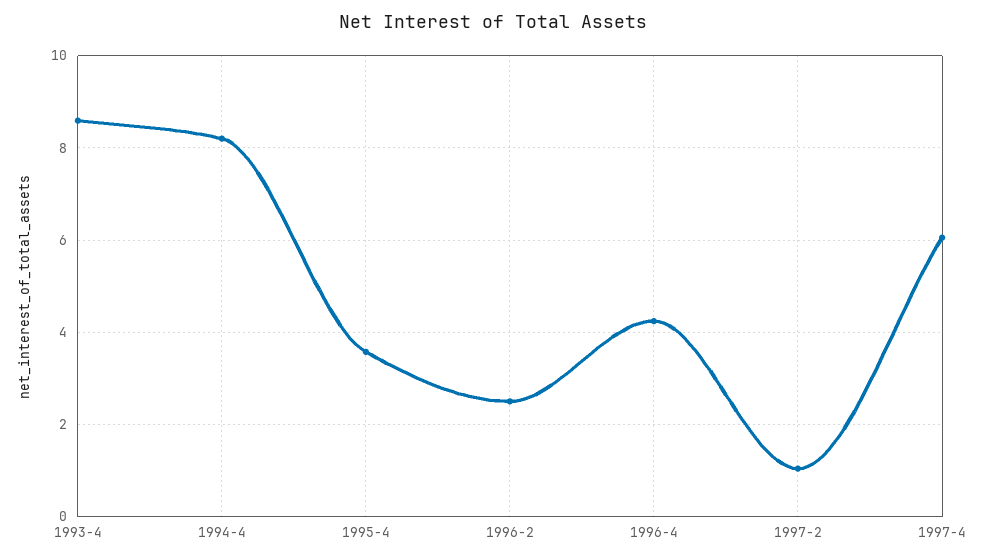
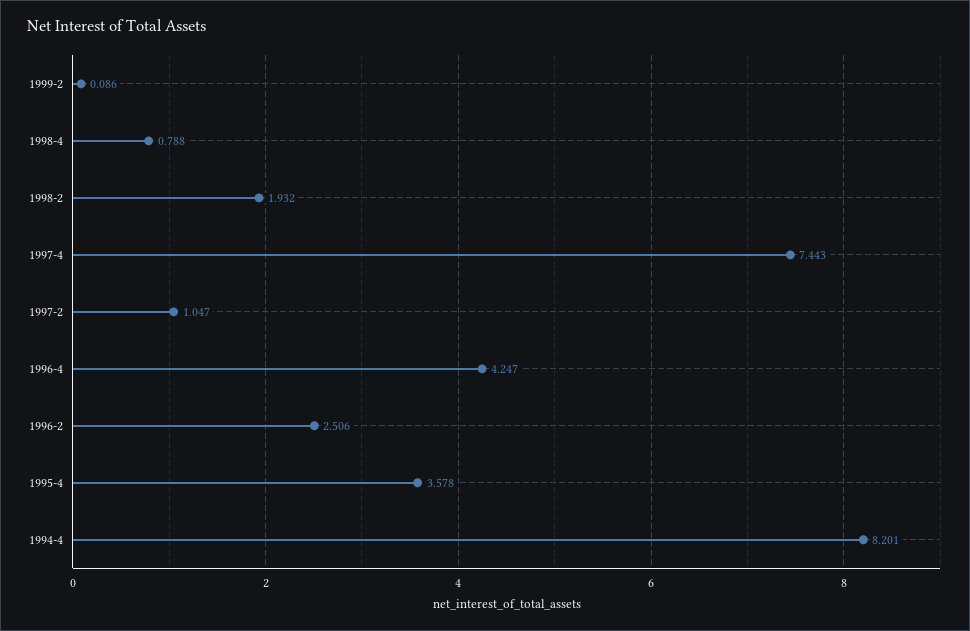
1993-4: 8.6 -> none
1997-4: 6 -> 7.443
1999-2: none -> 0.086
1998-4: none -> 0.788
1998-2: none -> 1.932

